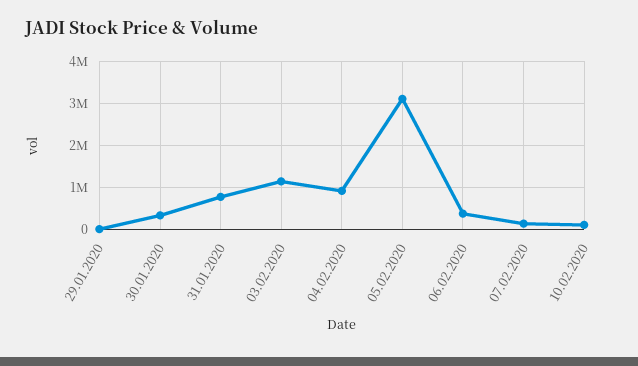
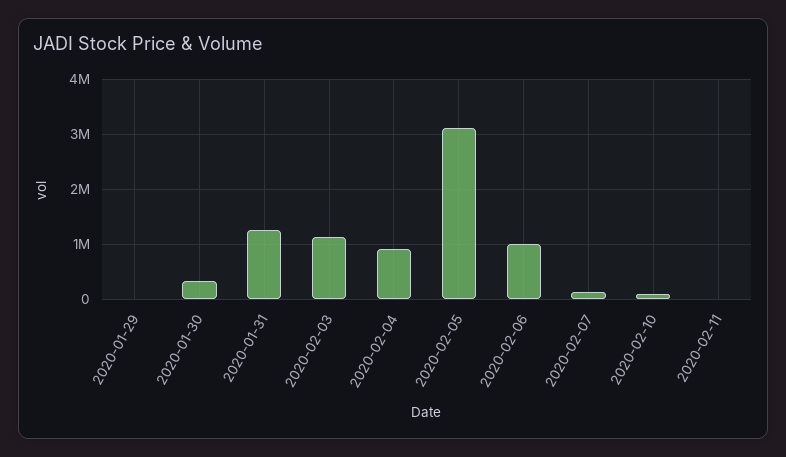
31.01.2020: 800000 -> 1200000
06.02.2020: 400000 -> 1000000
2020-02-11: none -> 0

